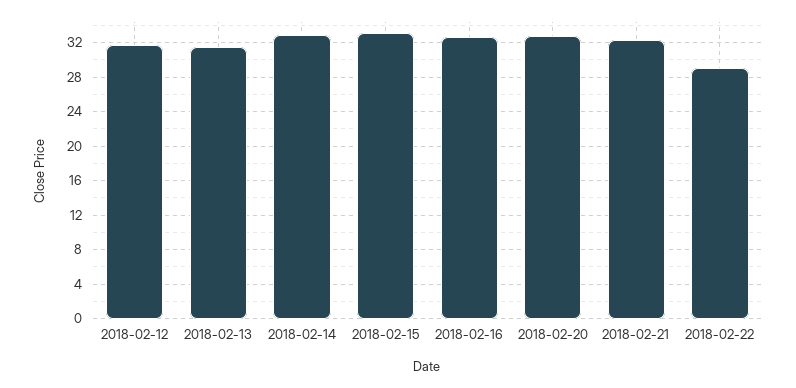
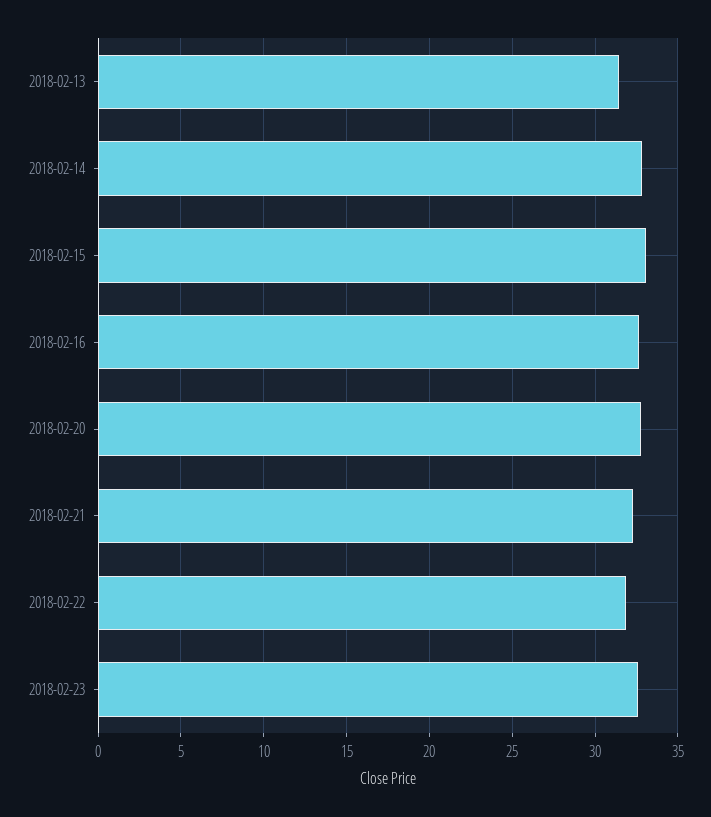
2018-02-12: 32 -> none
2018-02-22: 29 -> 32
2018-02-23: none -> 32.5

